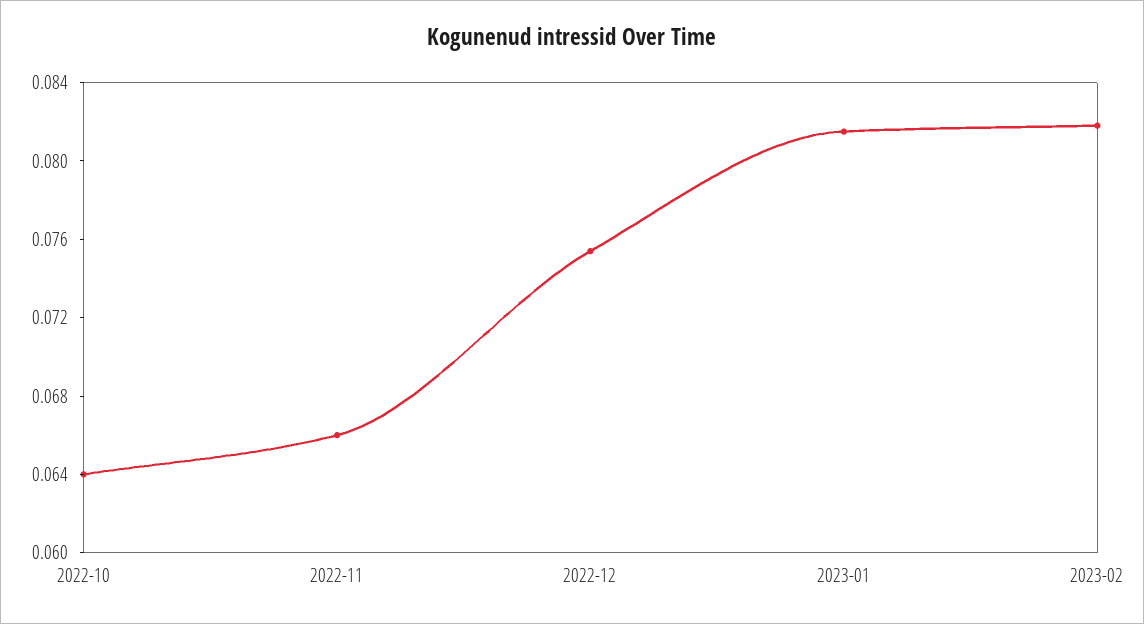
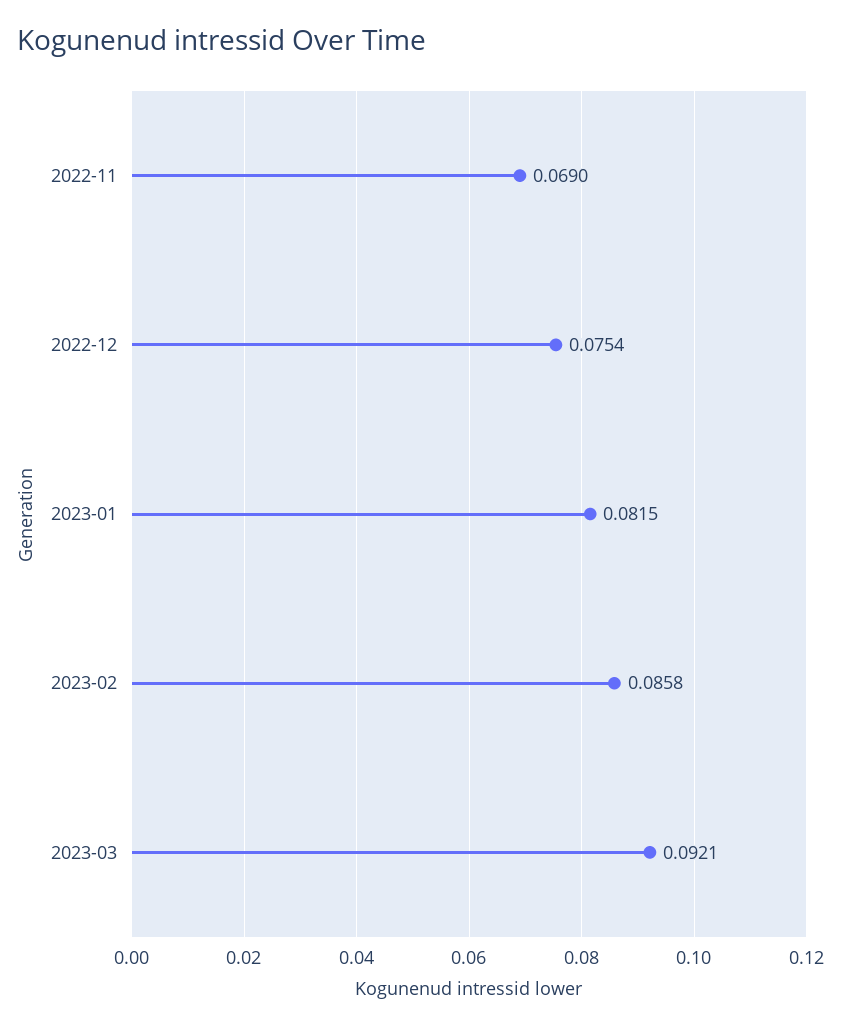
2022-10: 0.064 -> none
2022-11: 0.066 -> 0.069
2023-02: 0.082 -> 0.0858
2023-03: none -> 0.0921

